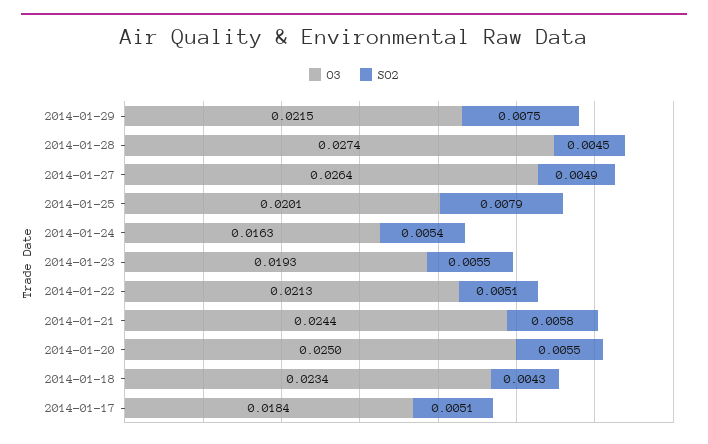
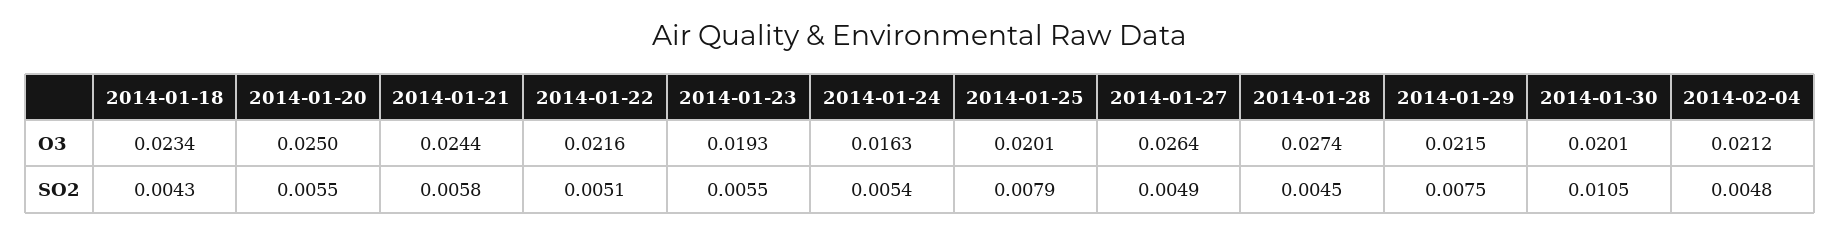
O3, 2014-01-22: 0.0213 -> 0.0216
O3, 2014-01-17: 0.0184 -> none
SO2, 2014-01-17: 0.0051 -> none
O3, 2014-01-30: none -> 0.0201
O3, 2014-02-04: none -> 0.0212
SO2, 2014-01-30: none -> 0.0105
SO2, 2014-02-04: none -> 0.0048

